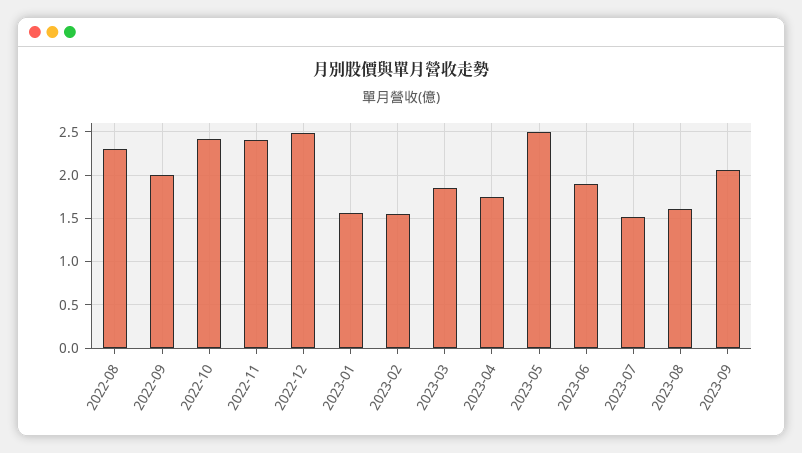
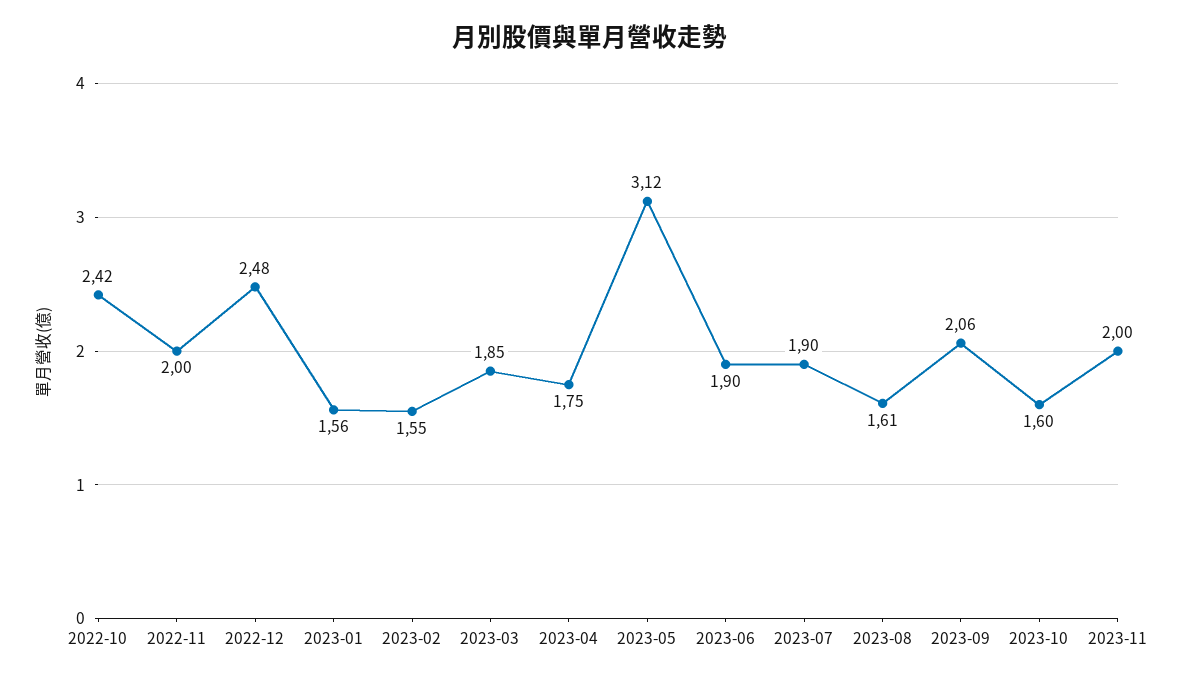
2022-08: 2.3 -> none
2022-09: 2 -> none
2022-11: 2.4 -> 2
2023-05: 2.5 -> 3.12
2023-07: 1.5 -> 1.9
2023-10: none -> 1.6
2023-11: none -> 2

